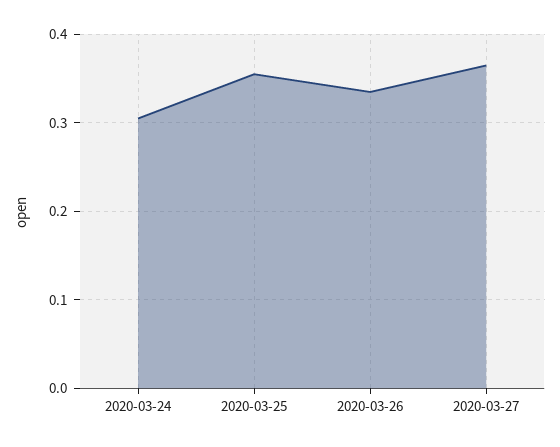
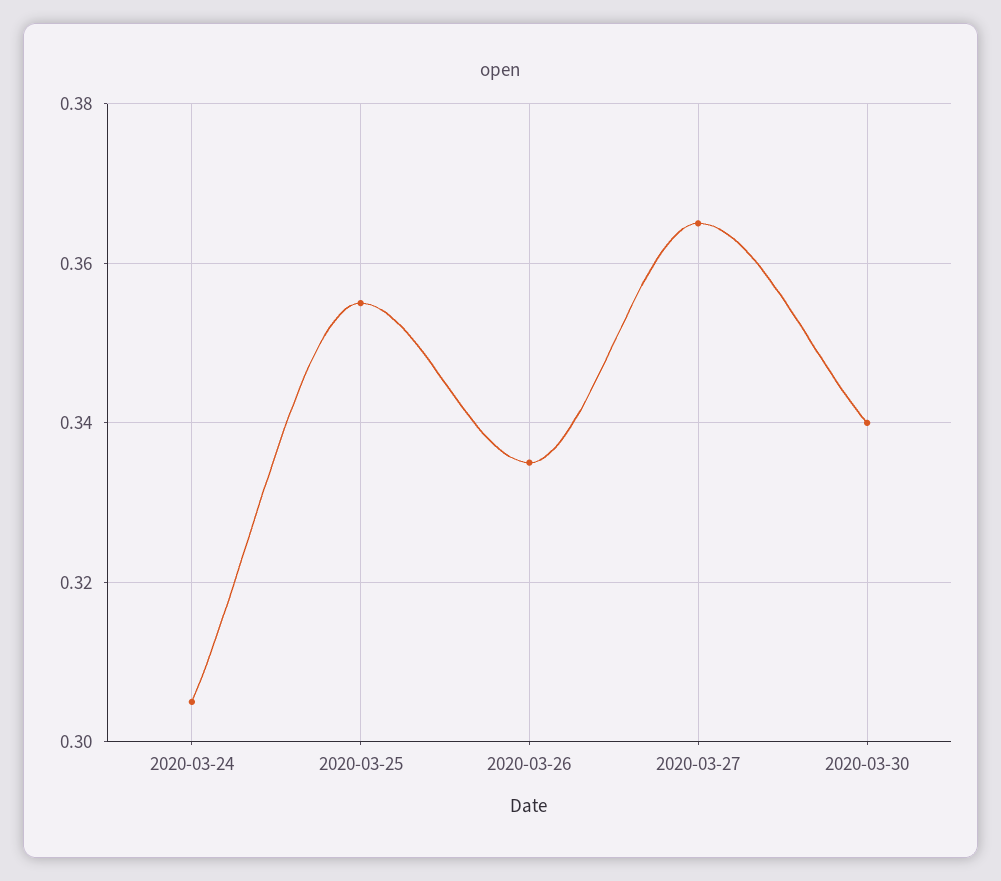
2020-03-30: none -> 0.34

